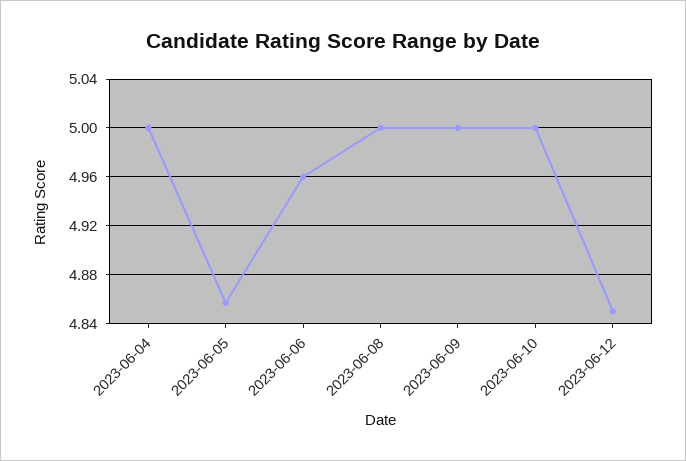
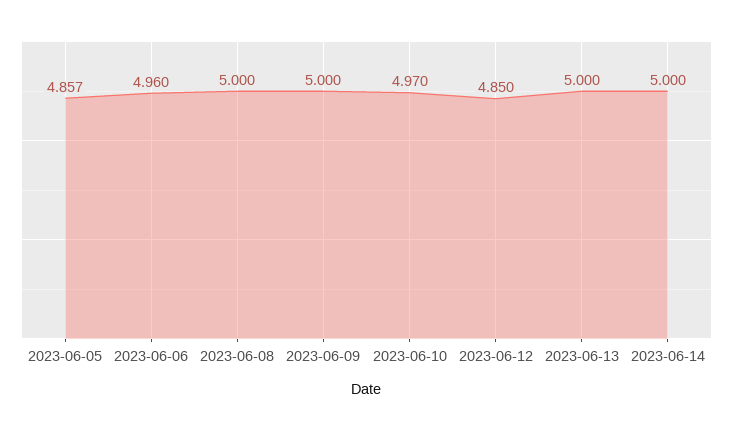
2023-06-04: 5 -> none
2023-06-10: 5 -> 4.97
2023-06-13: none -> 5
2023-06-14: none -> 5

